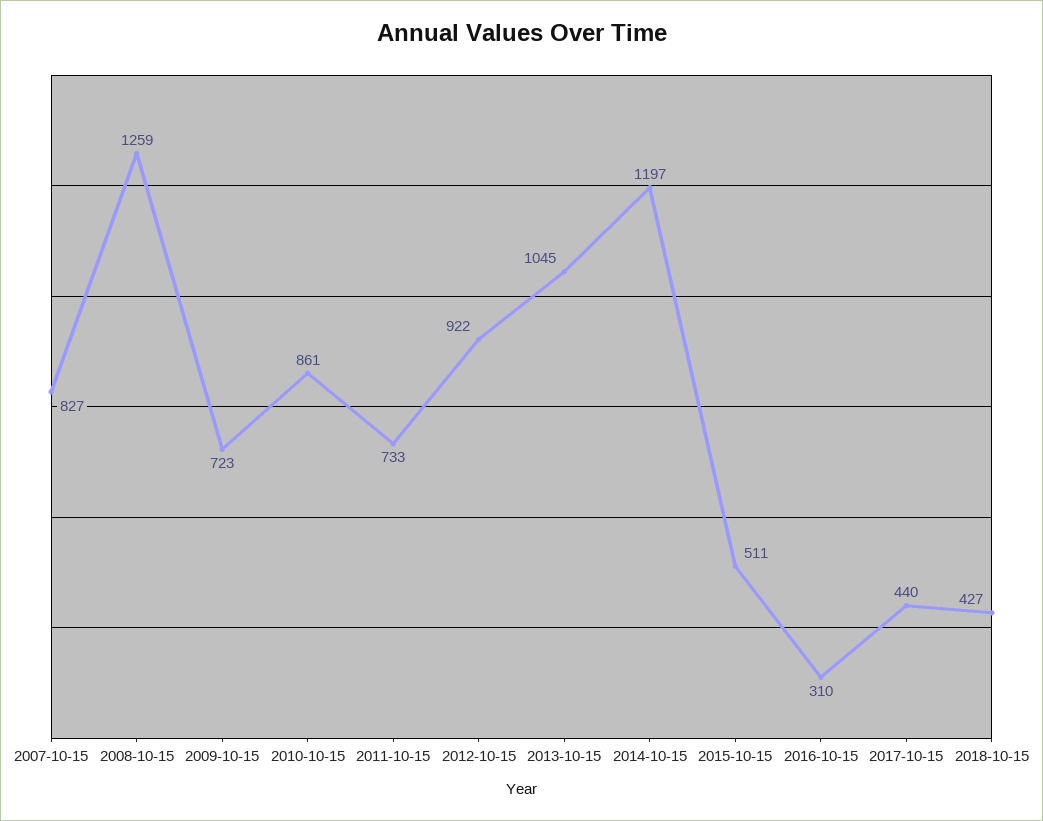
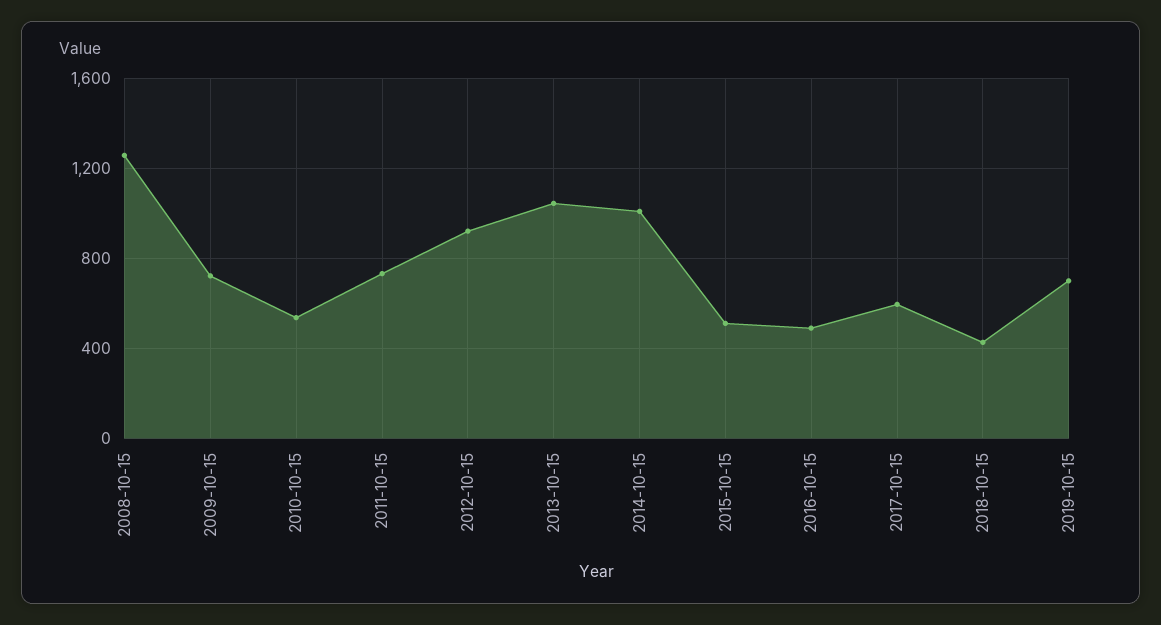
2007-10-15: 827 -> none
2010-10-15: 861 -> 550
2014-10-15: 1197 -> 1000
2016-10-15: 310 -> 500
2017-10-15: 440 -> 600
2019-10-15: none -> 700

